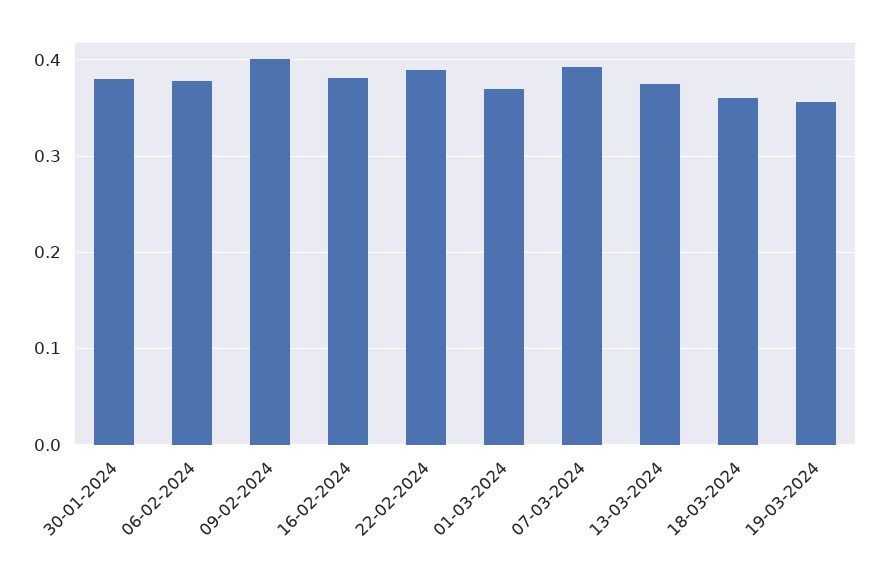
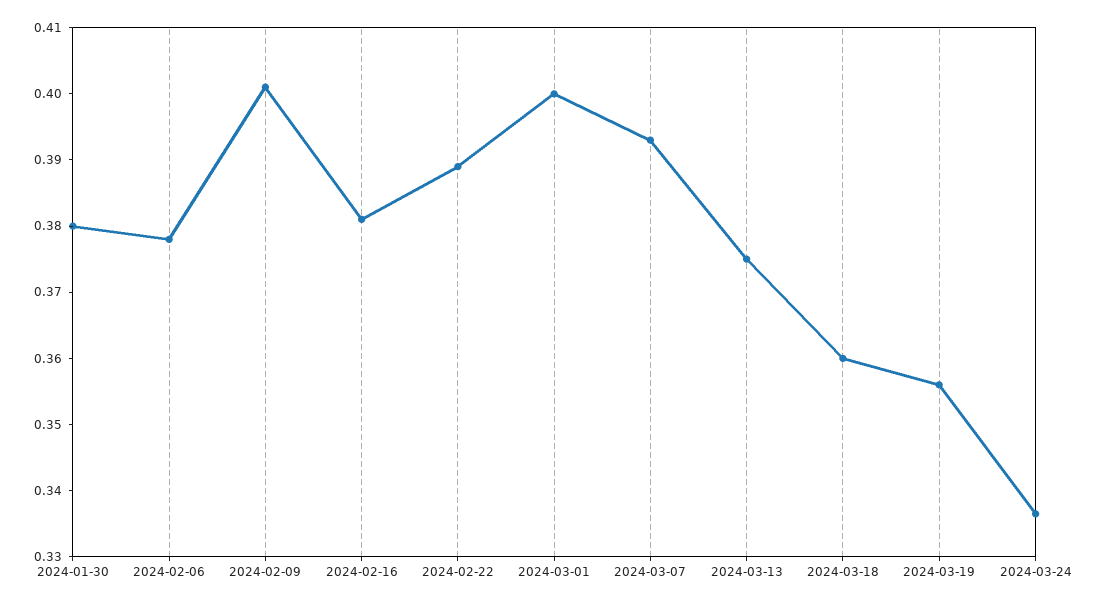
01-03-2024: 0.37 -> 0.4
2024-03-24: none -> 0.336

